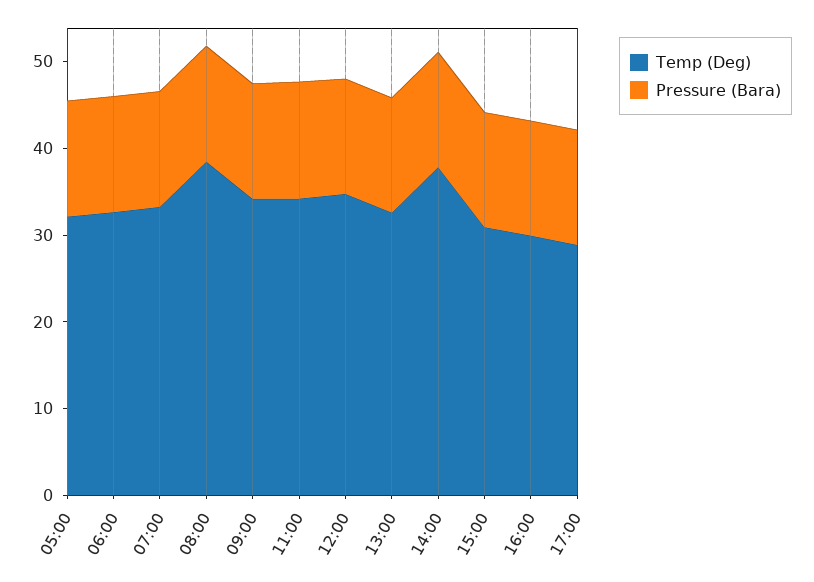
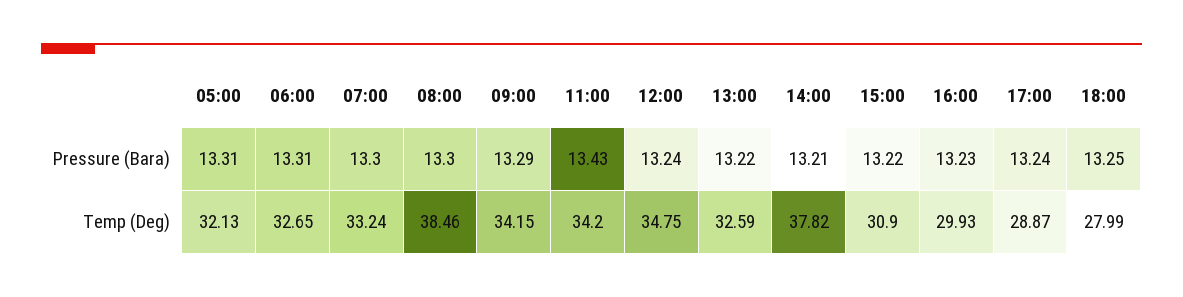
Pressure (Bara), 18:00: none -> 13.25
Temp (Deg), 18:00: none -> 27.99

